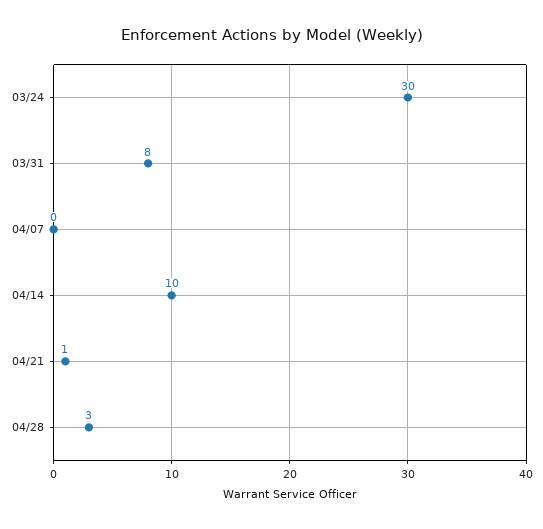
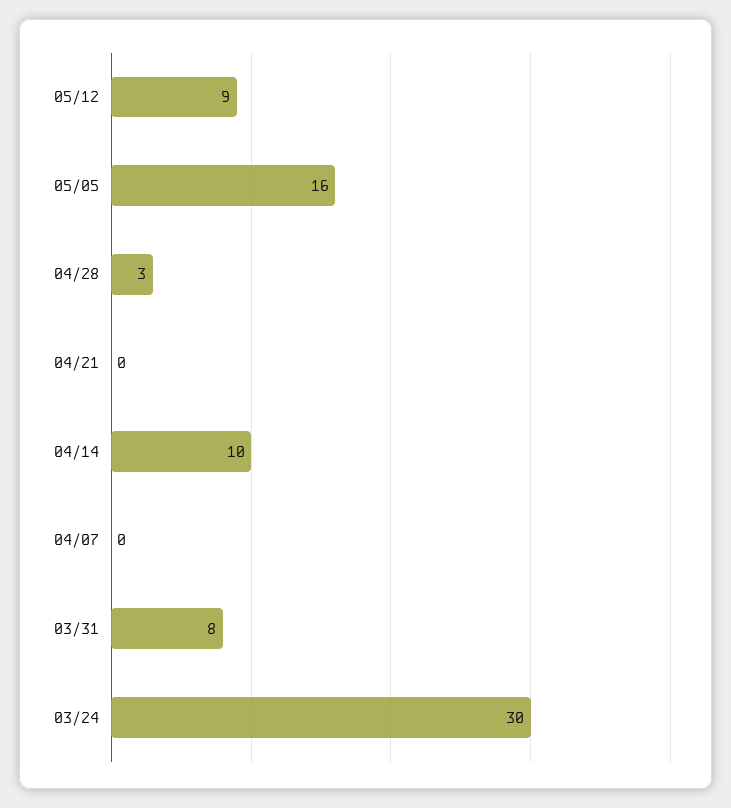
04/21: 1 -> 0
05/12: none -> 9
05/05: none -> 16

